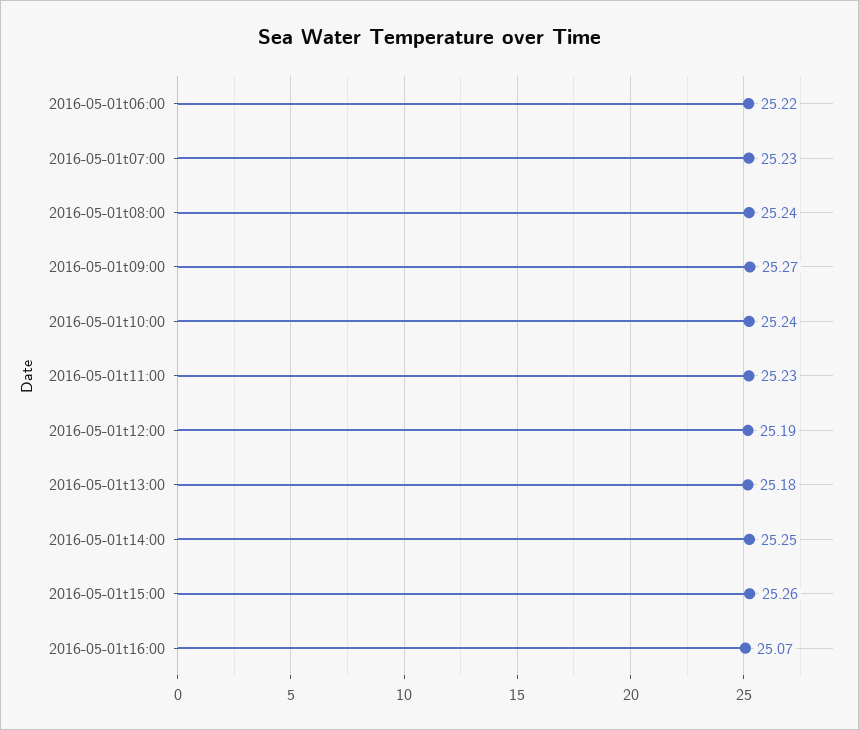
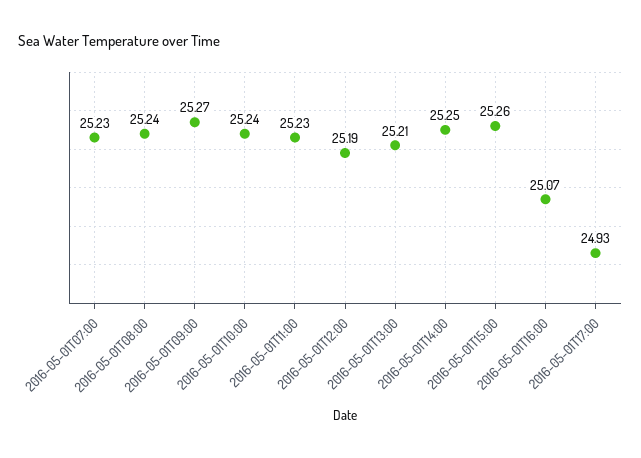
2016-05-01t06:00: 25.22 -> none
2016-05-01t13:00: 25.18 -> 25.21
2016-05-01T17:00: none -> 24.93

